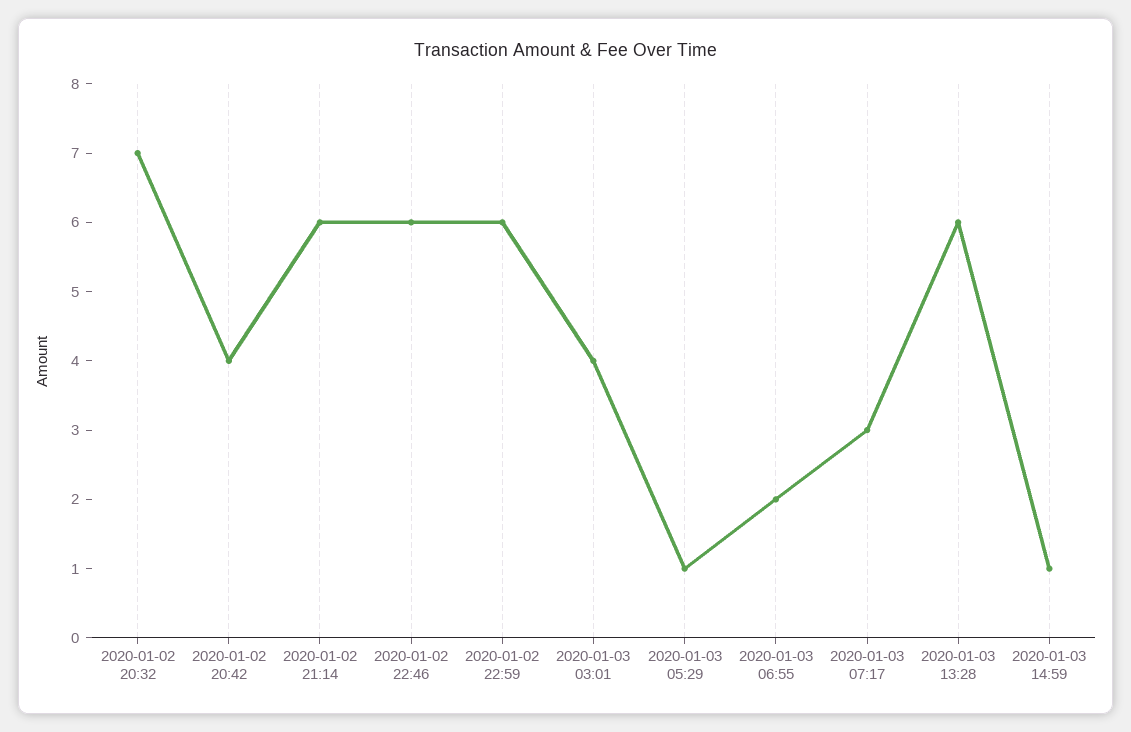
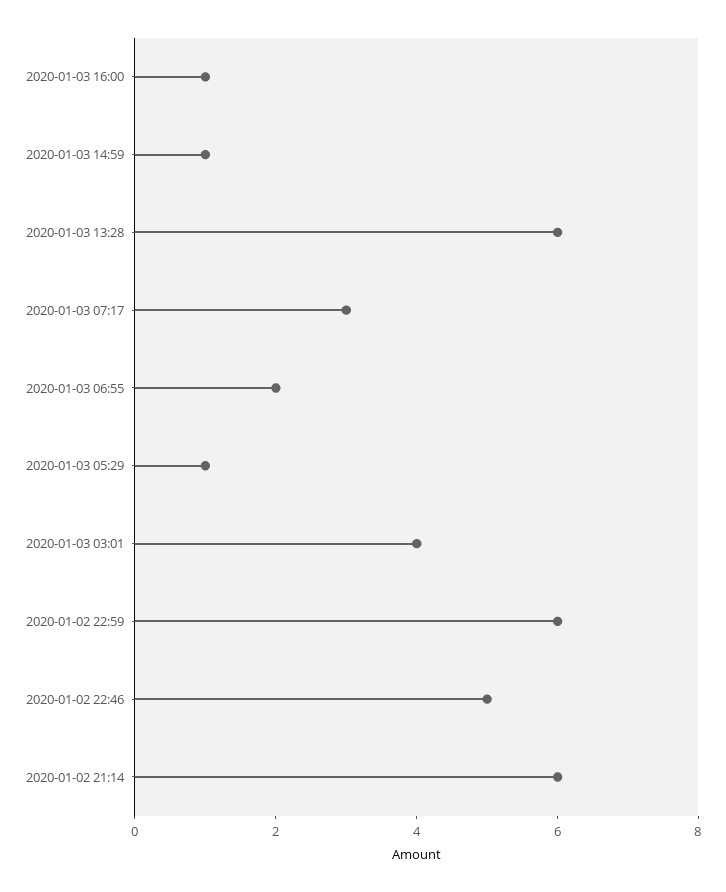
2020-01-02 20:32: 7 -> none
2020-01-02 20:42: 4 -> none
2020-01-02 22:46: 6 -> 5
2020-01-03 16:00: none -> 1

